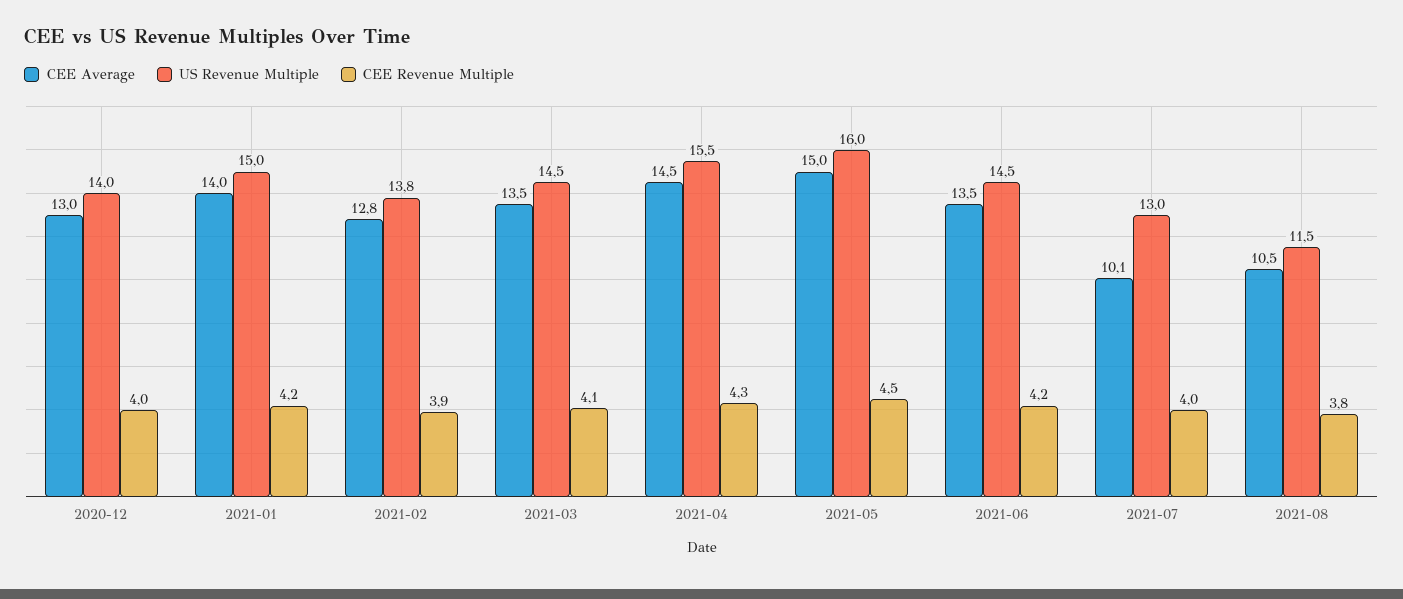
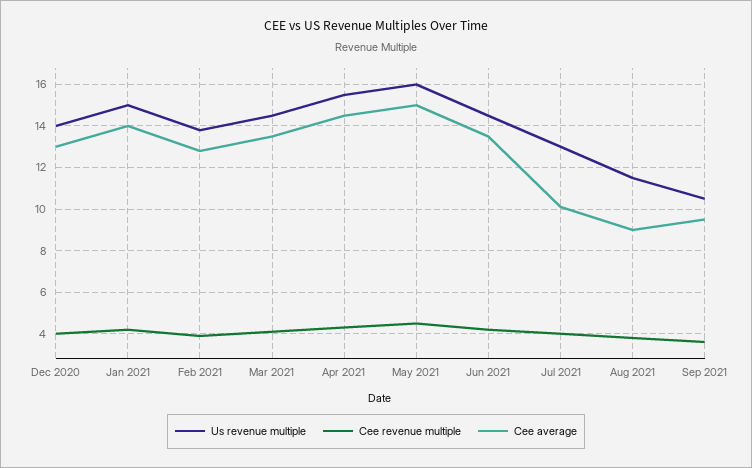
CEE Average, 2021-08: 10.5 -> 9
US Revenue Multiple, Sep 2021: none -> 10.5
CEE Revenue Multiple, Sep 2021: none -> 3.5
CEE Average, Sep 2021: none -> 9.5

